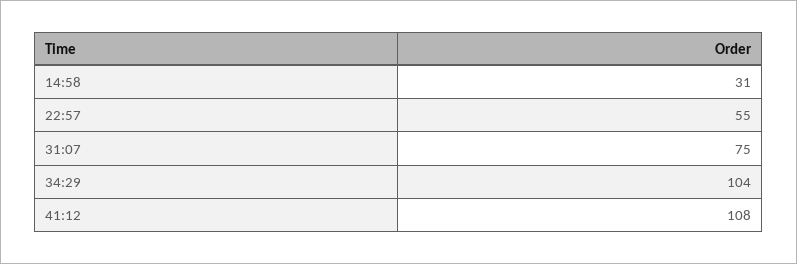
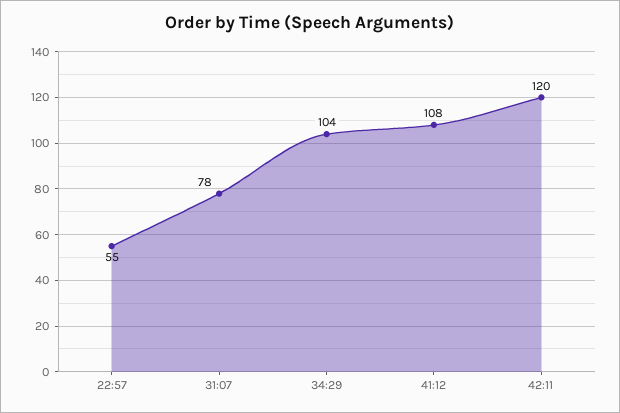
14:58: 31 -> none
31:07: 75 -> 78
42:11: none -> 120

